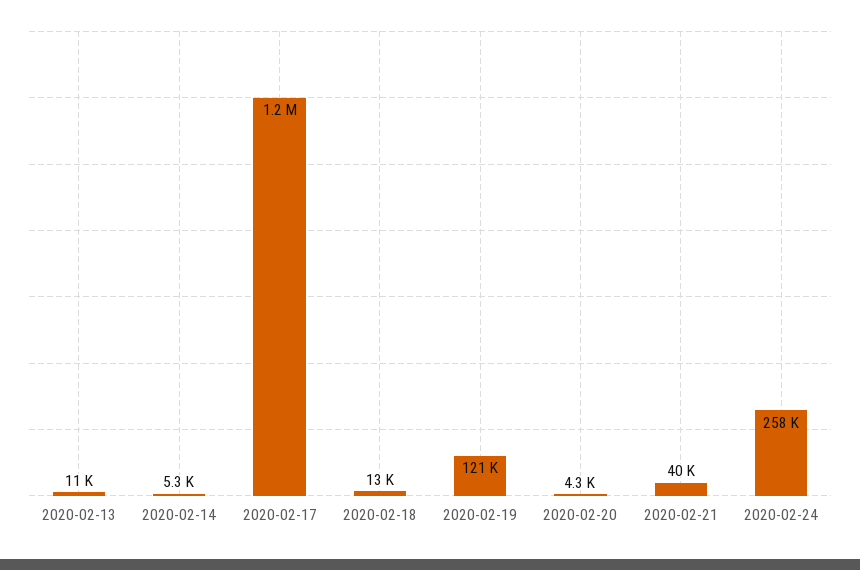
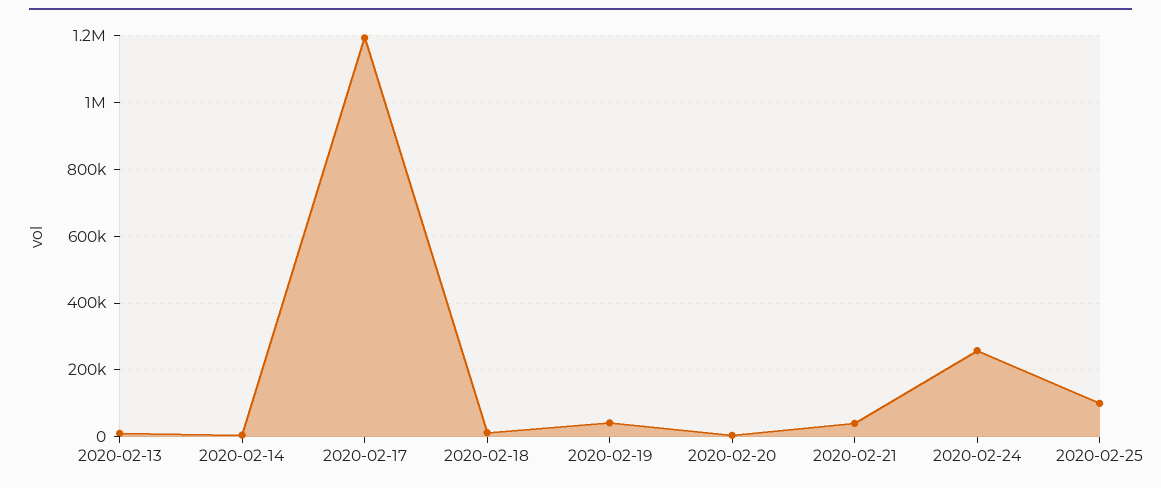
2020-02-19: 121000 -> 40000
2020-02-25: none -> 100000

